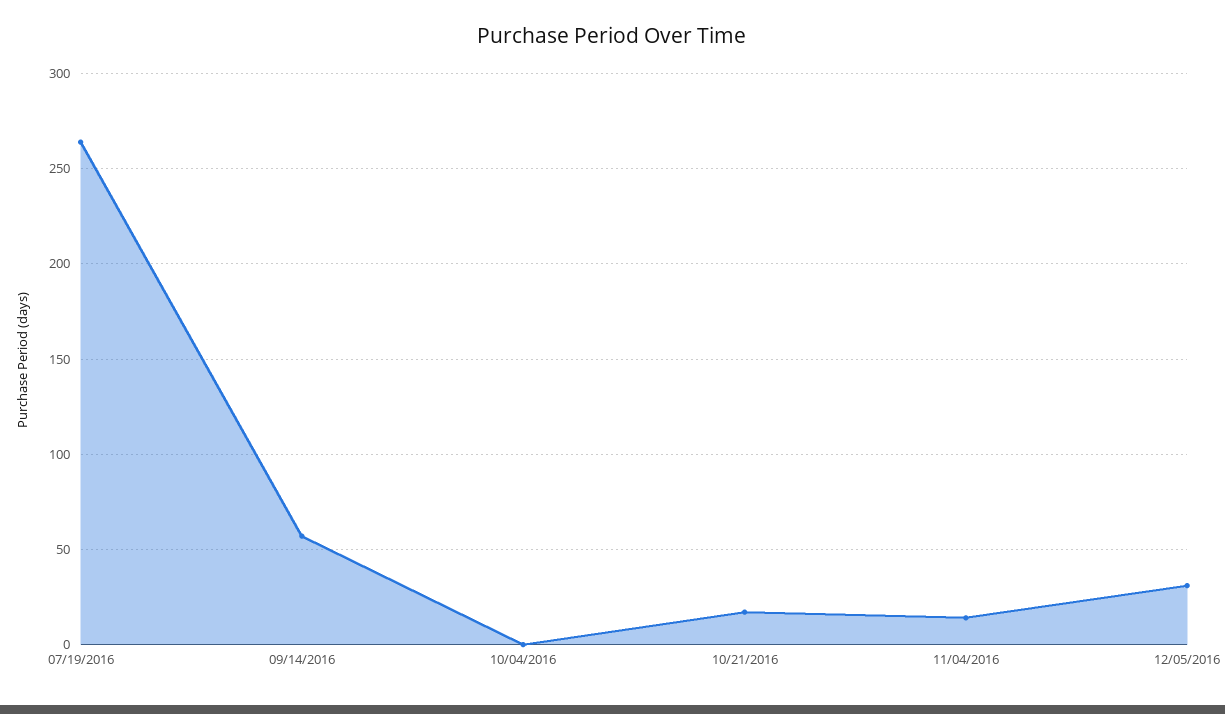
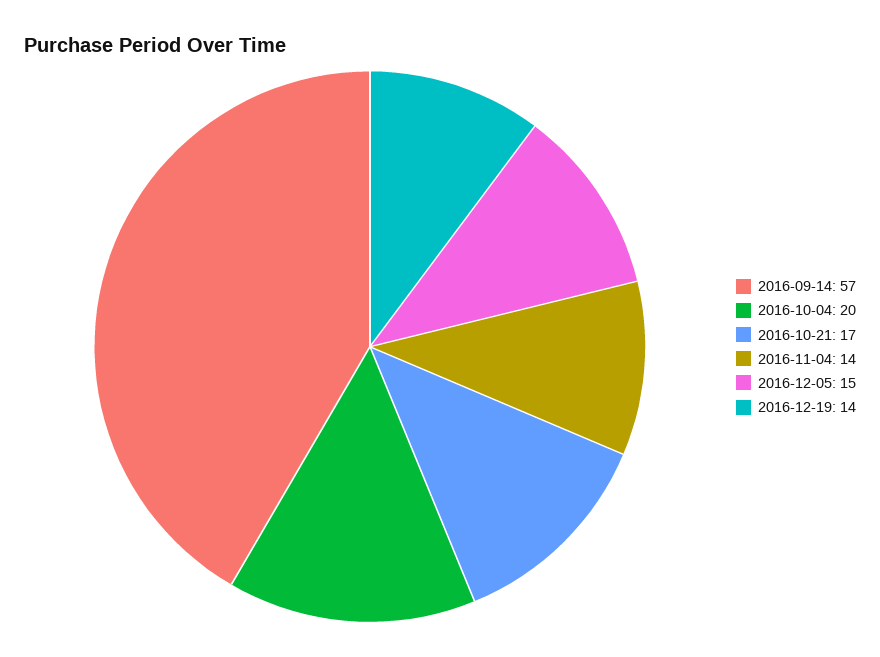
07/19/2016: 265 -> none
10/04/2016: 0 -> 20
12/05/2016: 30 -> 15
2016-12-19: none -> 14

